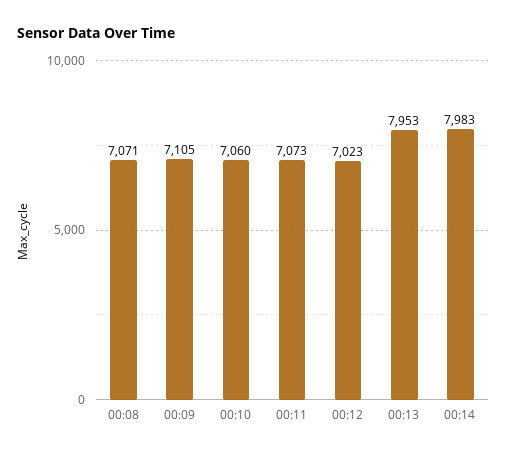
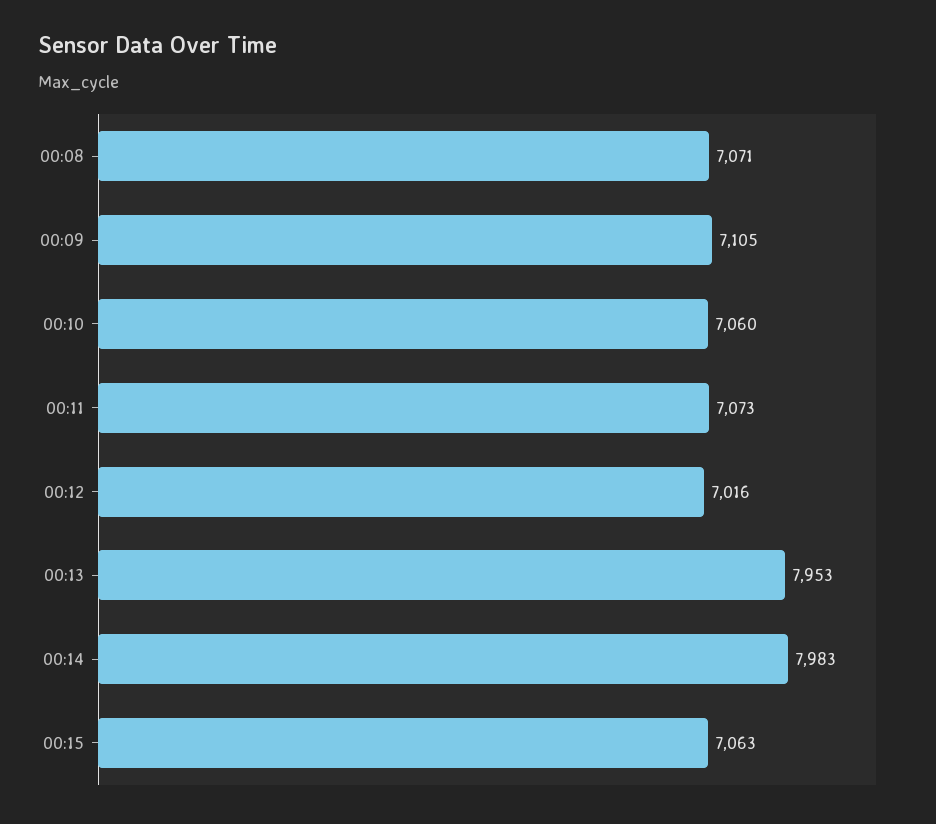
00:12: 7023 -> 7016
00:15: none -> 7063

